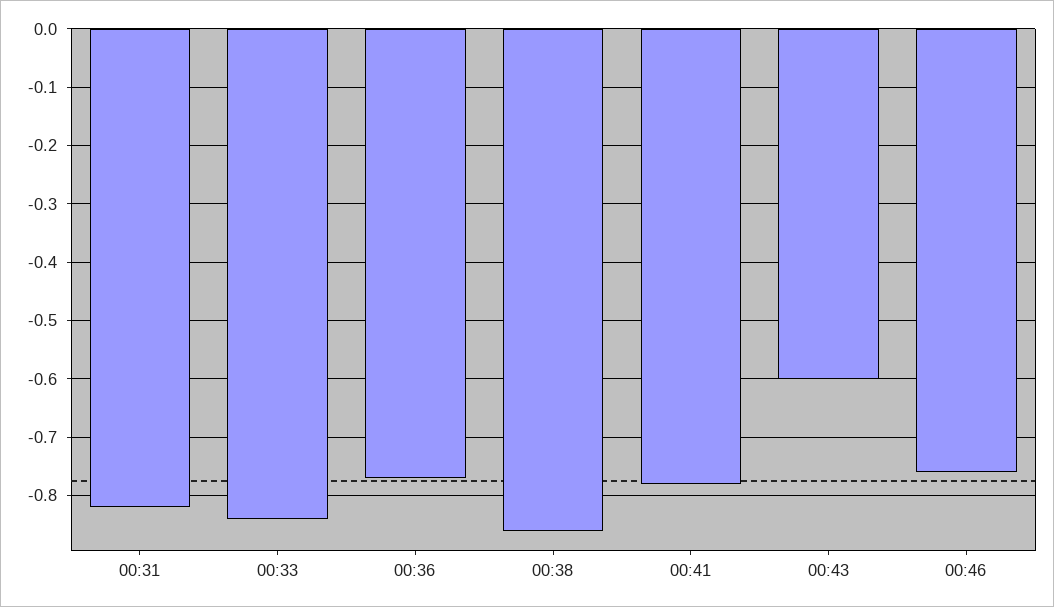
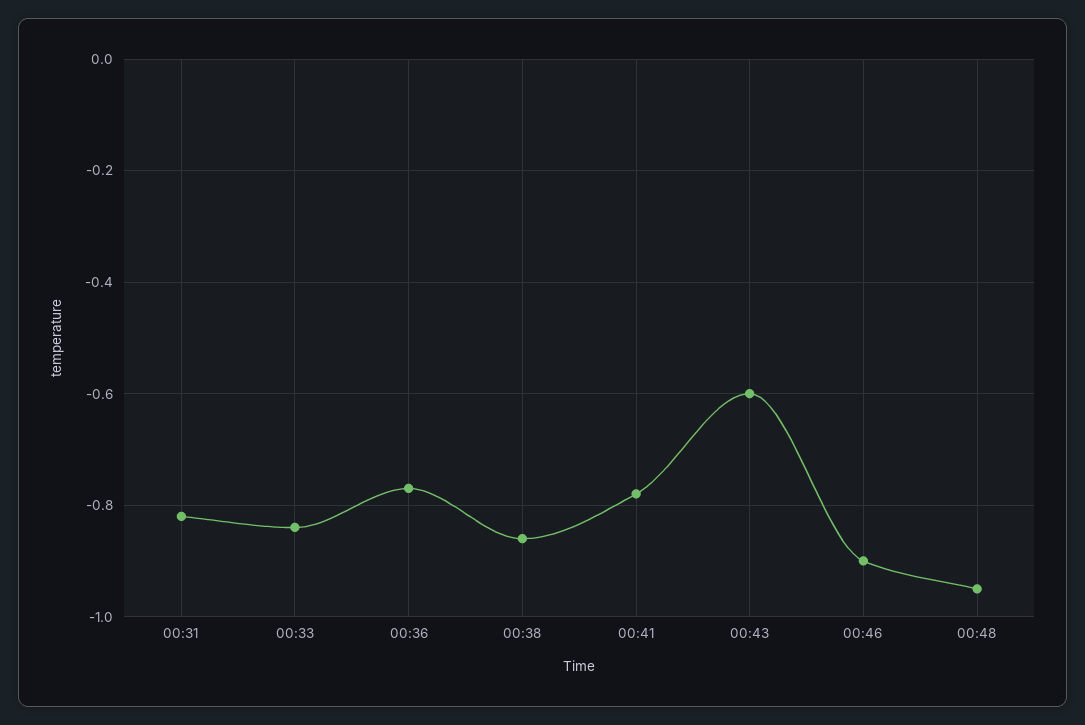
00:46: -0.75 -> -0.9
00:48: none -> -0.95

